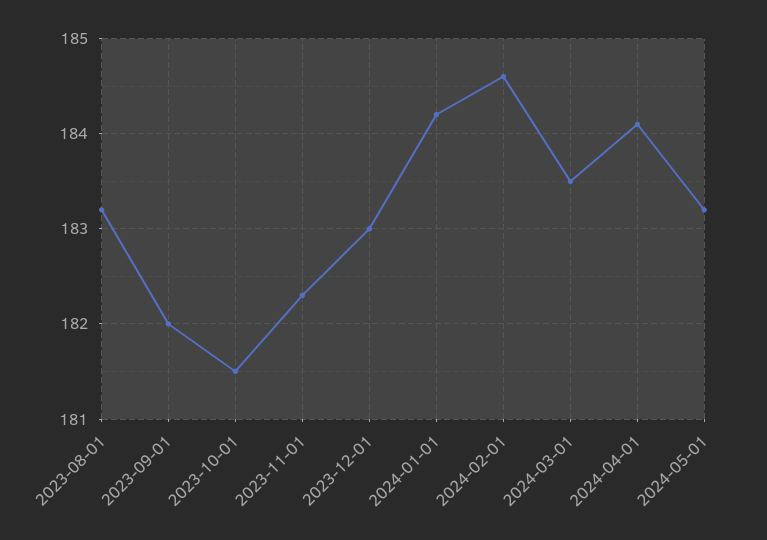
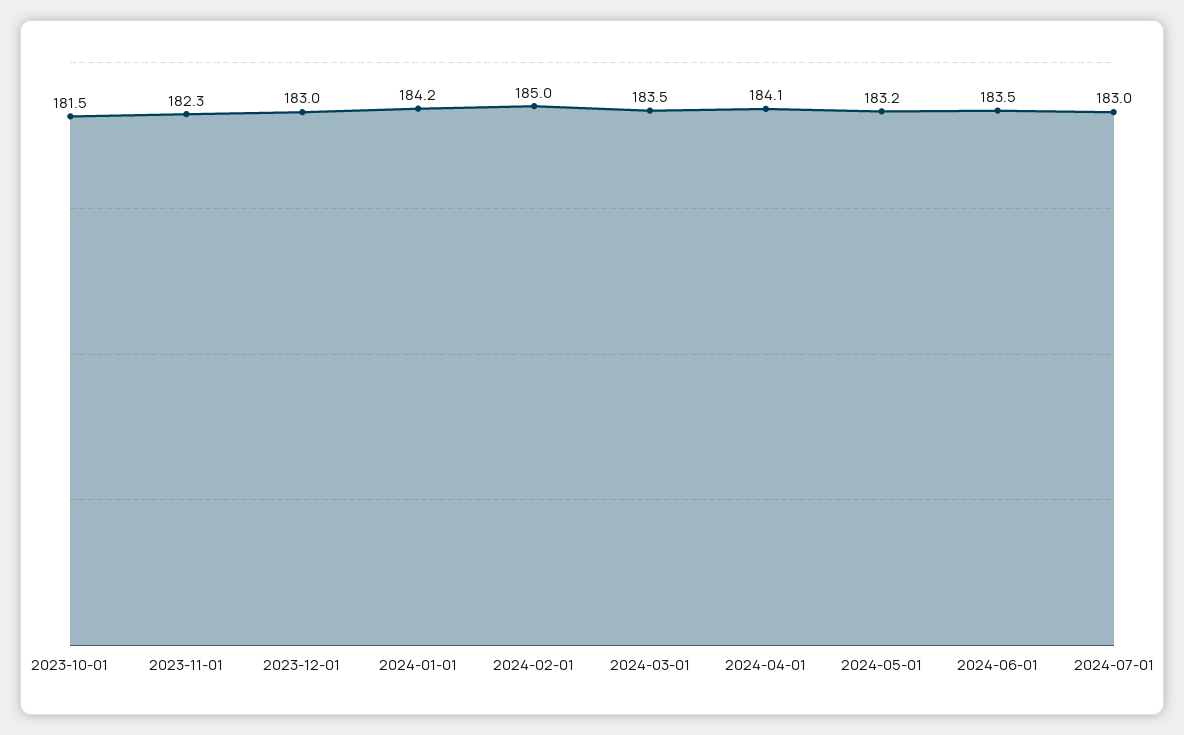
2023-08-01: 183.2 -> none
2023-09-01: 182 -> none
2024-02-01: 184.6 -> 185
2024-06-01: none -> 183.5
2024-07-01: none -> 183

